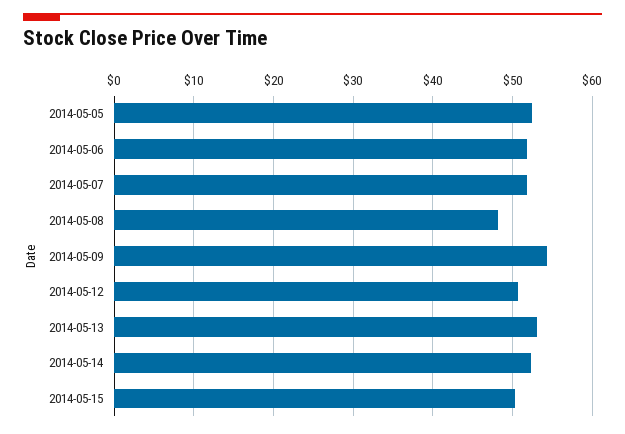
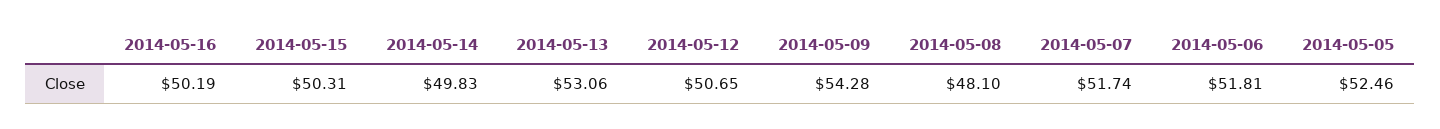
2014-05-14: 52 -> 49.83
2014-05-16: none -> 50.19

